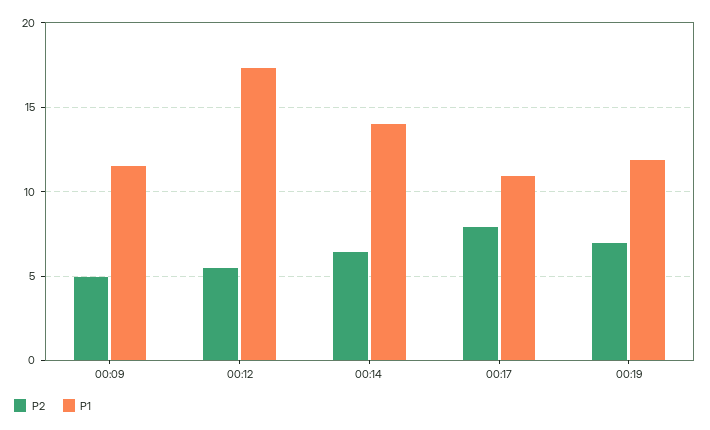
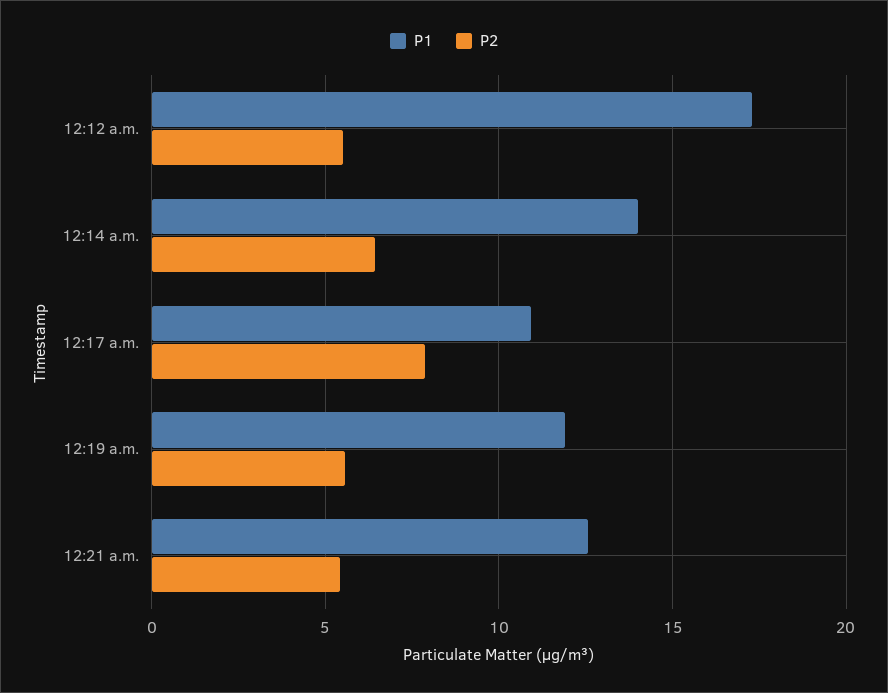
P2, 00:09: 5 -> none
P1, 00:09: 11.5 -> none
P2, 00:19: 7 -> 5.5
P1, 12:21 a.m.: none -> 12.5
P2, 12:21 a.m.: none -> 5.5

